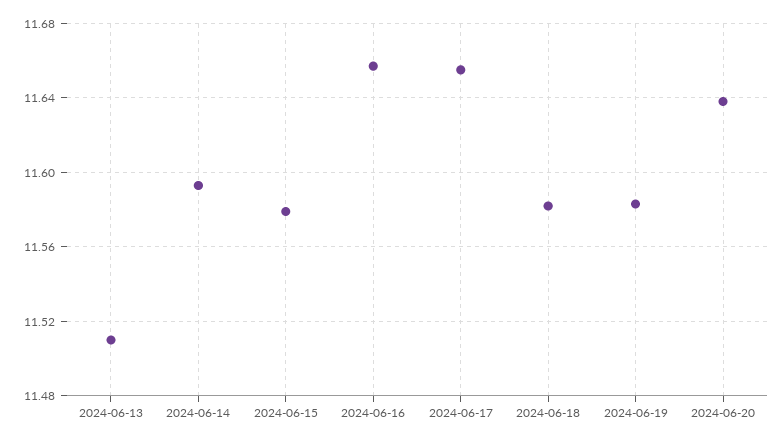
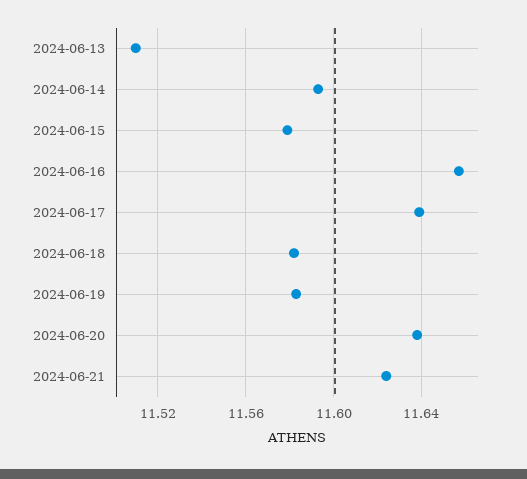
2024-06-17: 11.655 -> 11.64
2024-06-21: none -> 11.625

